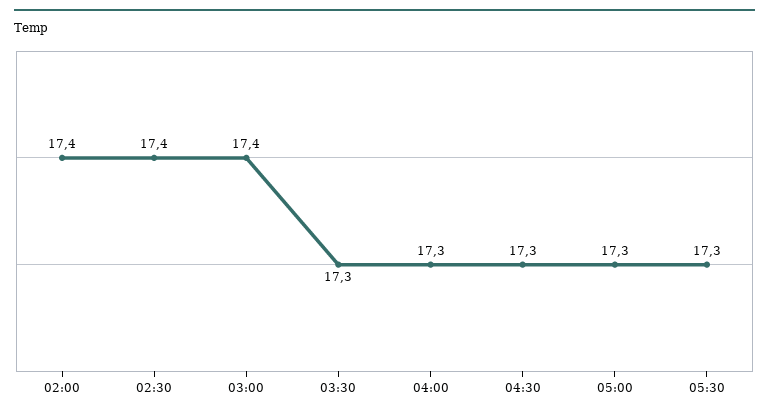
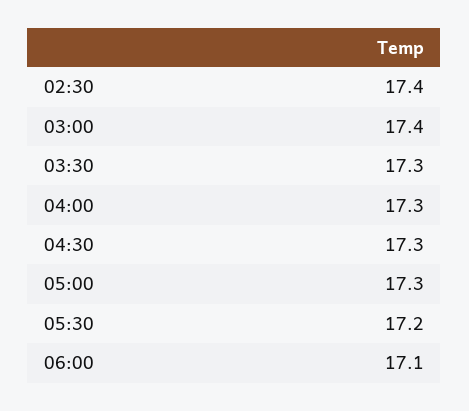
02:00: 17.4 -> none
05:30: 17.3 -> 17.2
06:00: none -> 17.1

